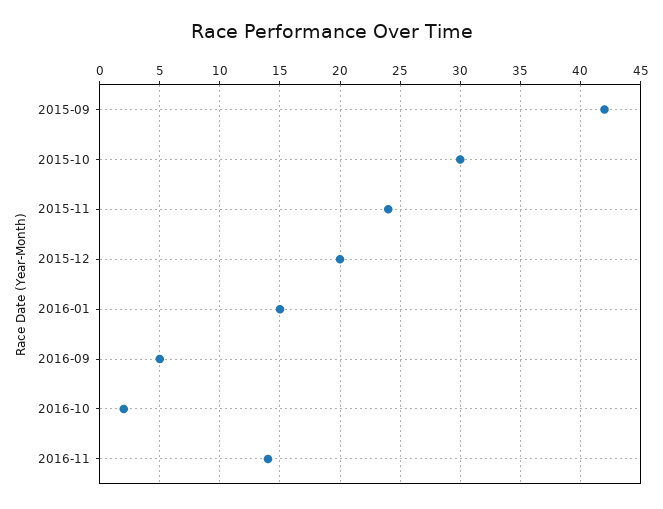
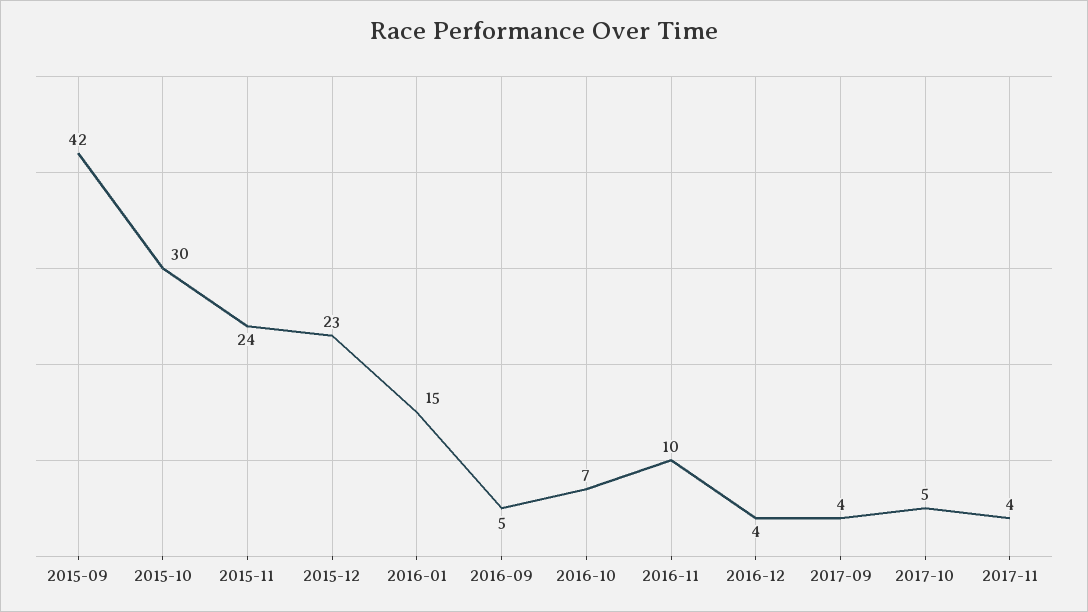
2015-12: 20 -> 23
2016-10: 2 -> 7
2016-11: 14 -> 10
2016-12: none -> 4
2017-09: none -> 4
2017-10: none -> 5
2017-11: none -> 4

